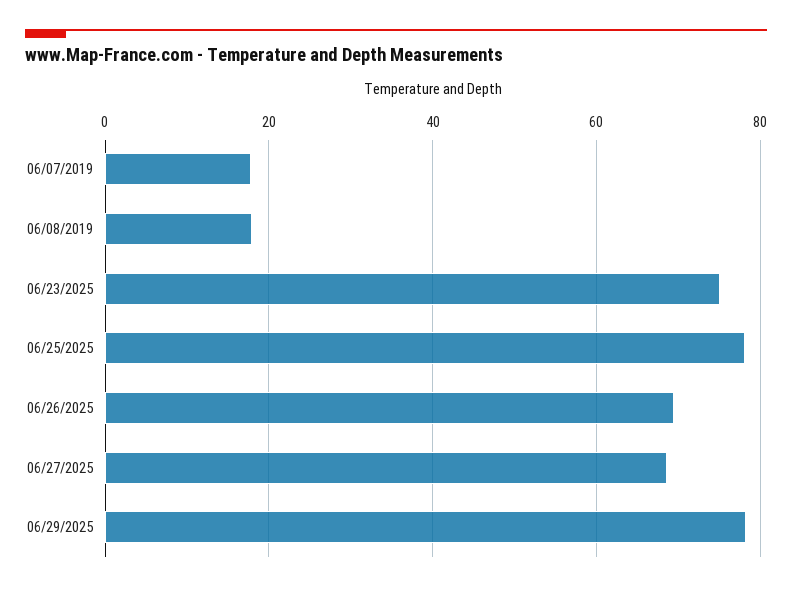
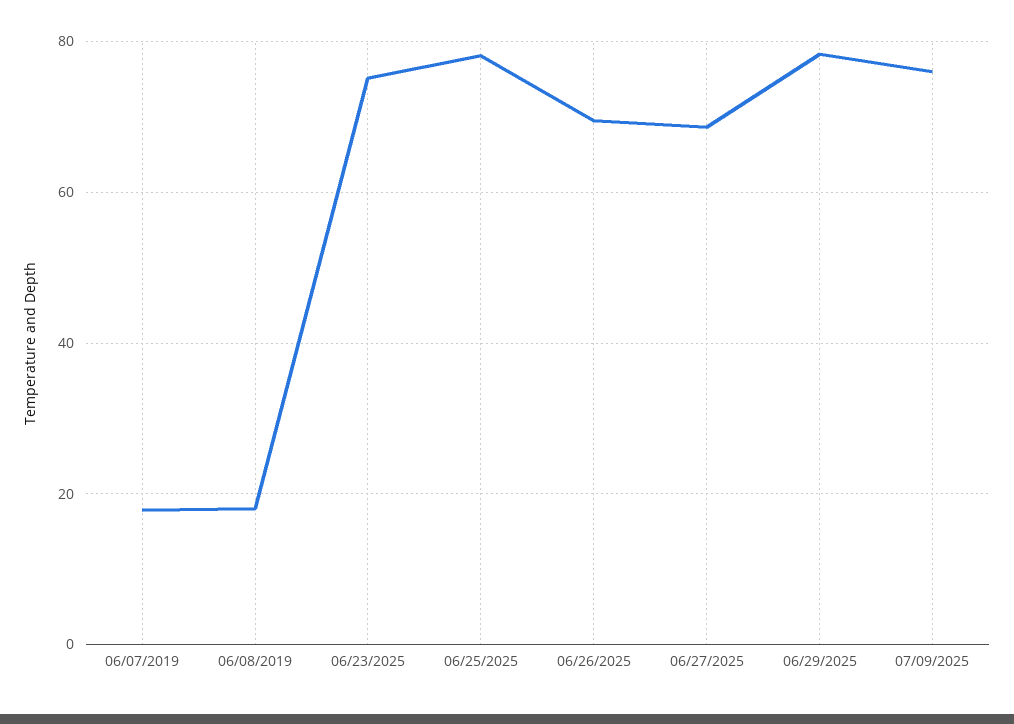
07/09/2025: none -> 76

